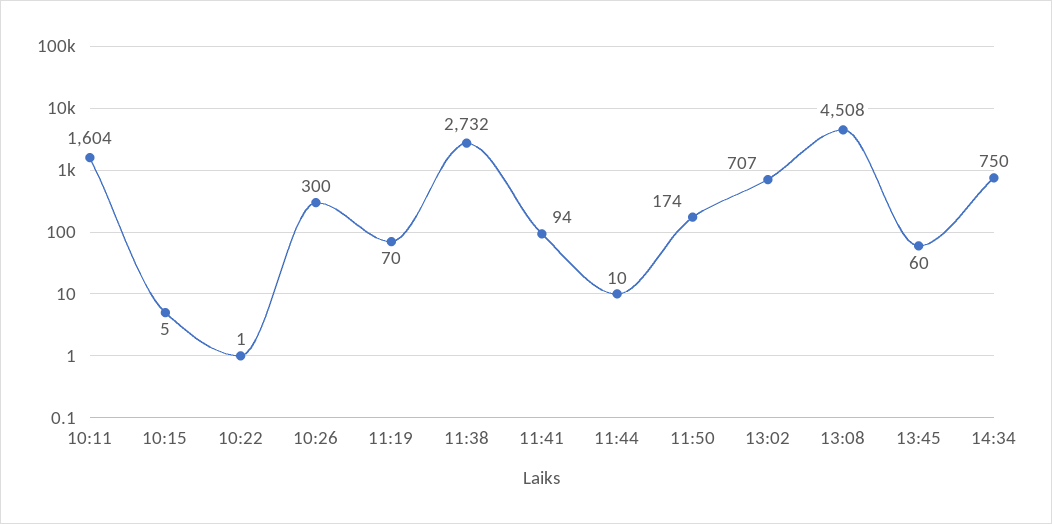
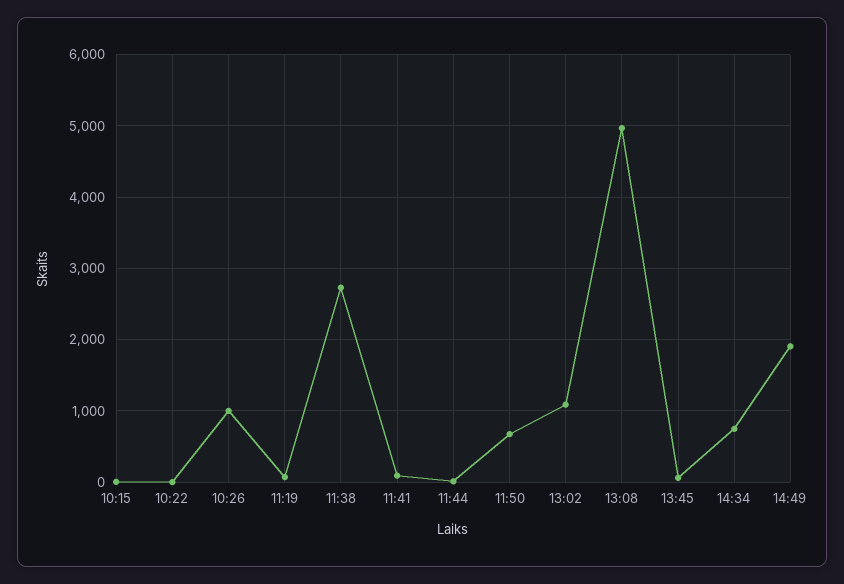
10:11: 1604 -> none
10:26: 300 -> 1000
11:50: 174 -> 700
13:02: 707 -> 1100
13:08: 4508 -> 5000
14:49: none -> 1900

